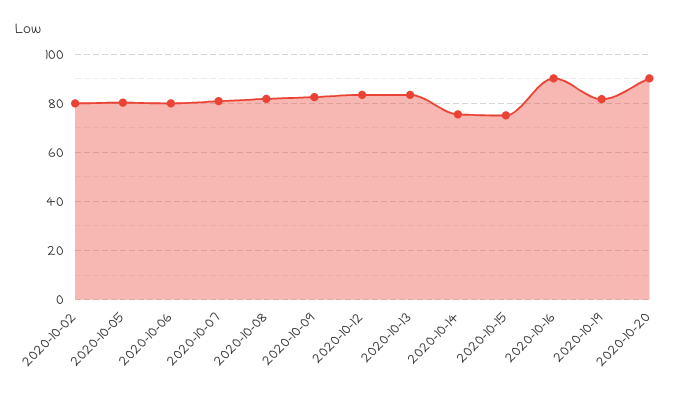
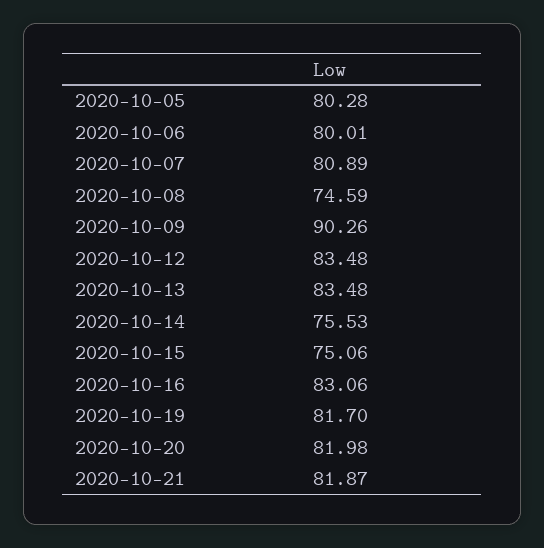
2020-10-02: 80 -> none
2020-10-08: 82.5 -> 74.59
2020-10-09: 82.5 -> 90.26
2020-10-16: 90 -> 83.06
2020-10-20: 90 -> 81.98
2020-10-21: none -> 81.87

